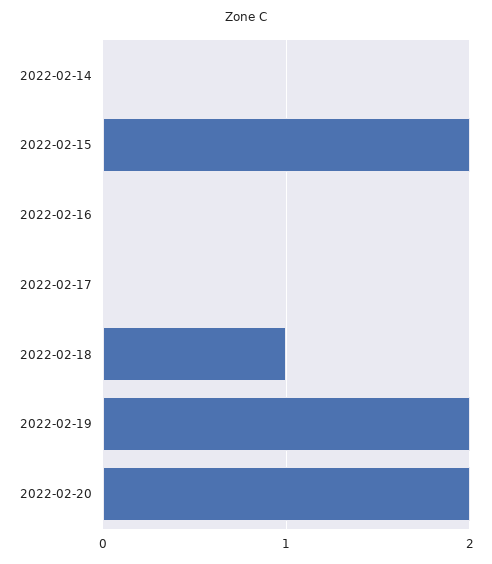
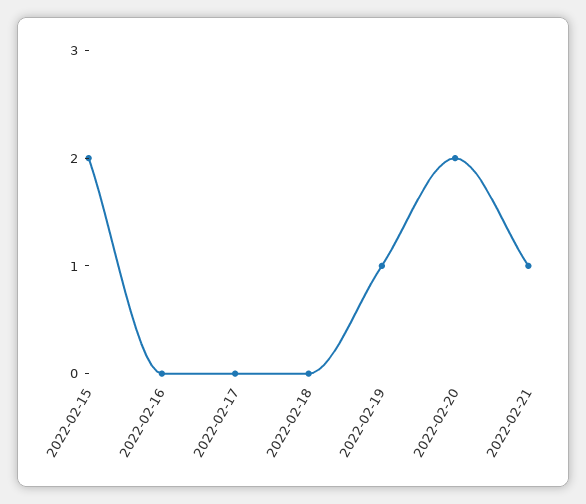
2022-02-14: 0 -> none
2022-02-18: 1 -> 0
2022-02-19: 2 -> 1
2022-02-21: none -> 1

